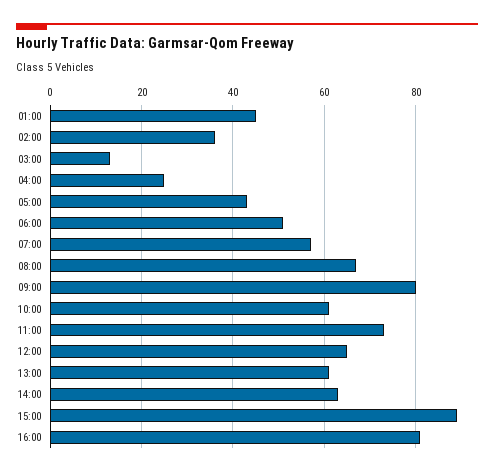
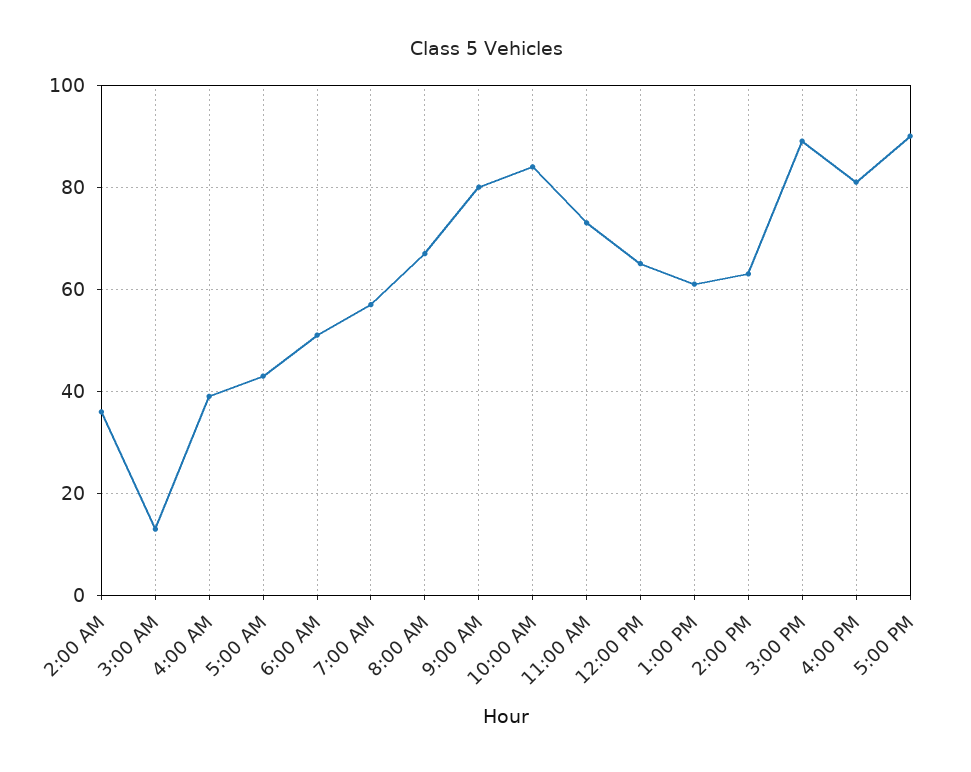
01:00: 45 -> none
04:00: 25 -> 40
10:00: 60 -> 85
5:00 PM: none -> 90

